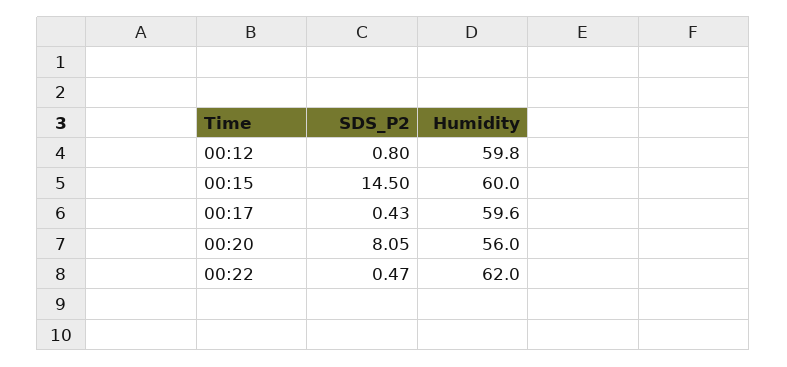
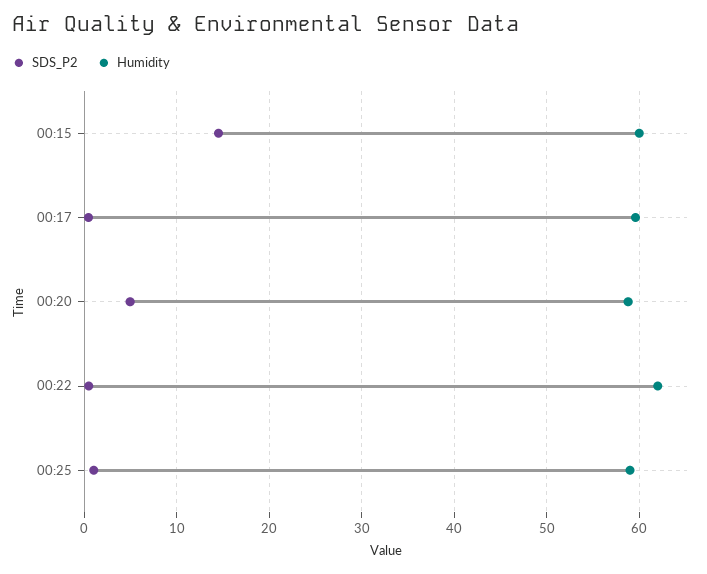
SDS_P2, 00:12: 0.8 -> none
Humidity, 00:12: 59.8 -> none
SDS_P2, 00:20: 8.05 -> 5
Humidity, 00:20: 56 -> 59
SDS_P2, 00:25: none -> 1
Humidity, 00:25: none -> 59

